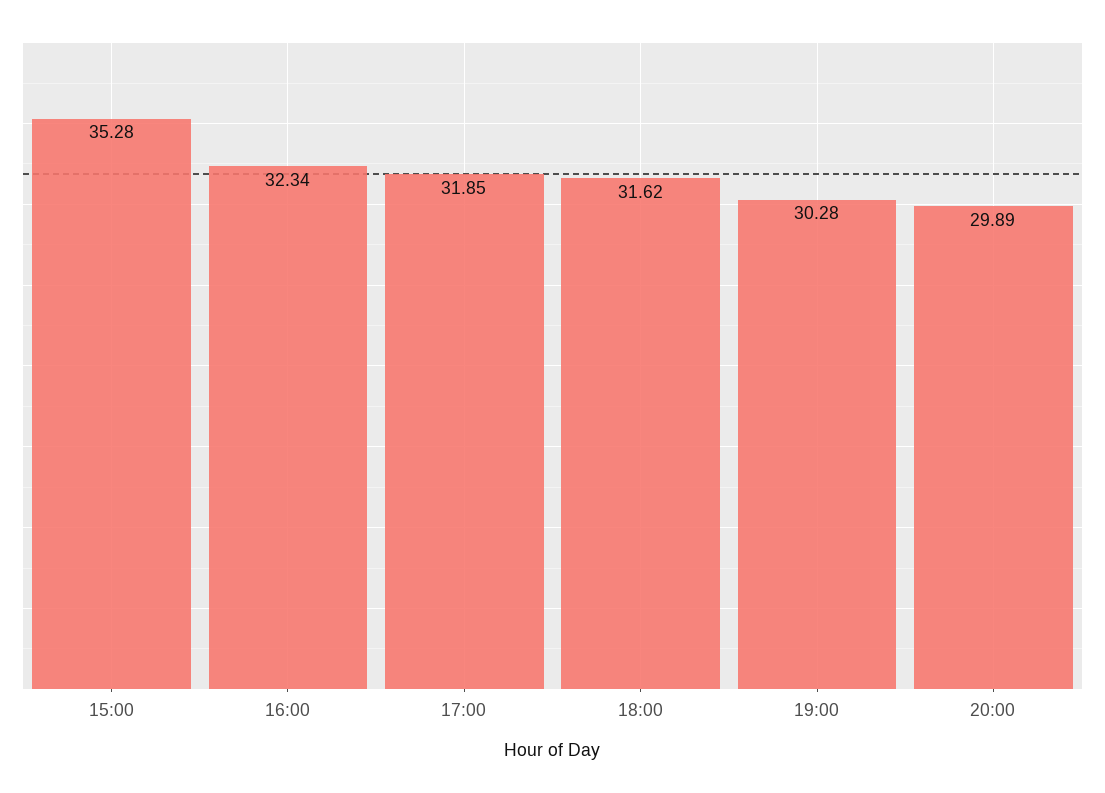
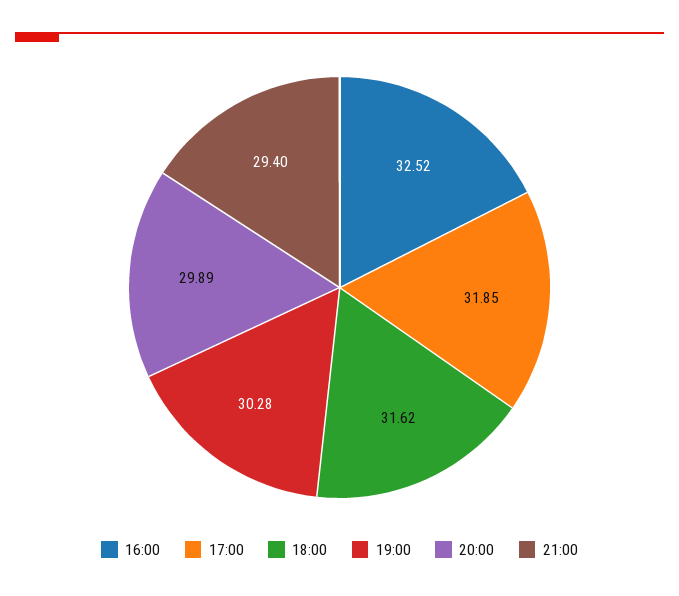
15:00: 35.28 -> none
16:00: 32.34 -> 32.52
21:00: none -> 29.4

